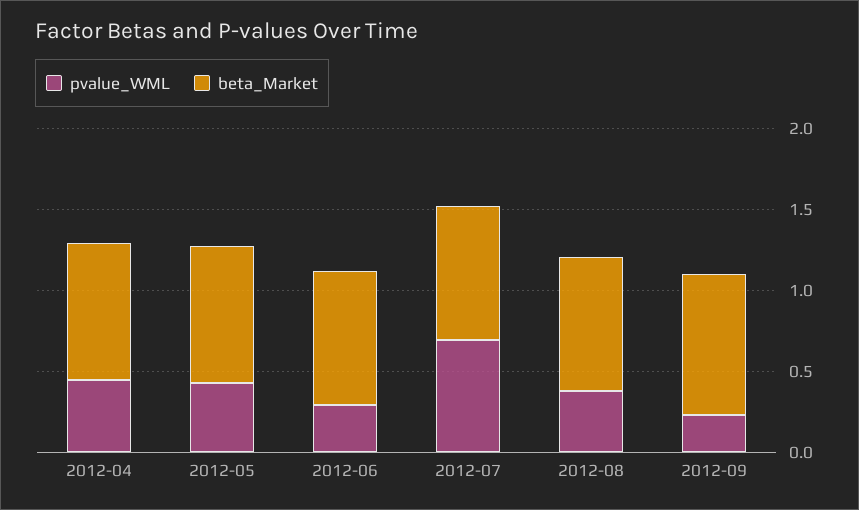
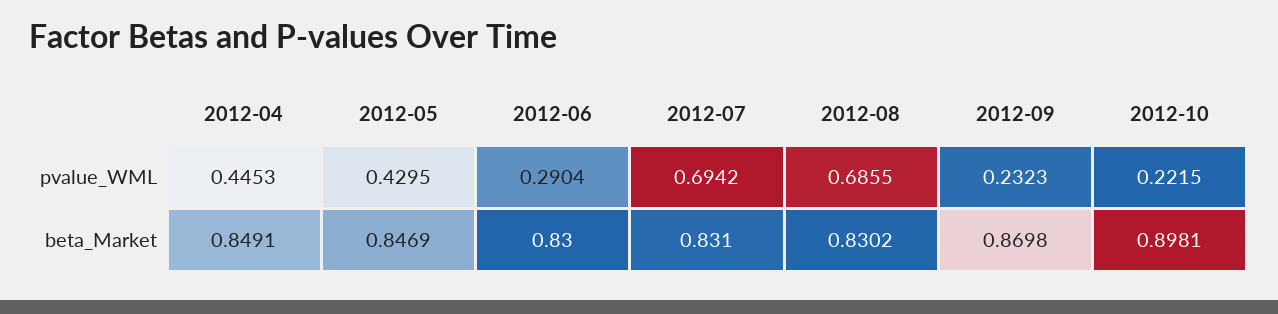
pvalue_WML, 2012-08: 0.4 -> 0.6855
pvalue_WML, 2012-10: none -> 0.2215
beta_Market, 2012-10: none -> 0.8981

